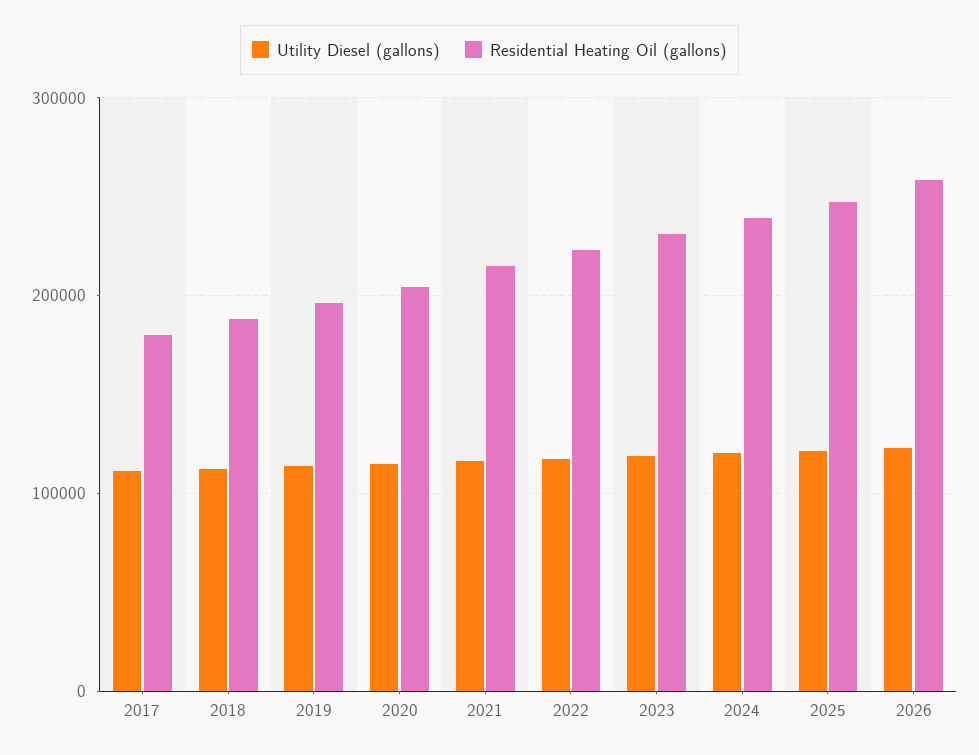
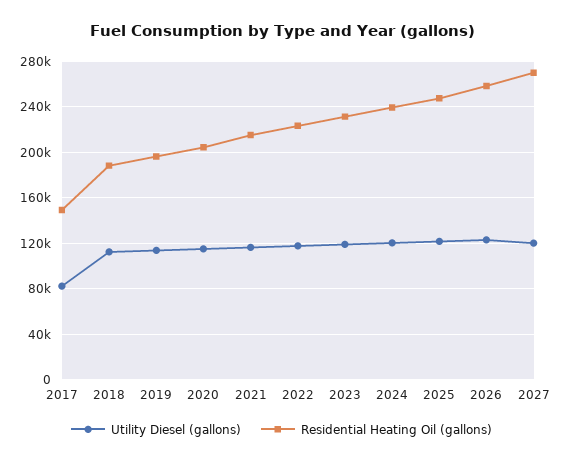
Utility Diesel (gallons), 2017: 110000 -> 80000
Residential Heating Oil (gallons), 2017: 180000 -> 150000
Utility Diesel (gallons), 2027: none -> 120000
Residential Heating Oil (gallons), 2027: none -> 270000

